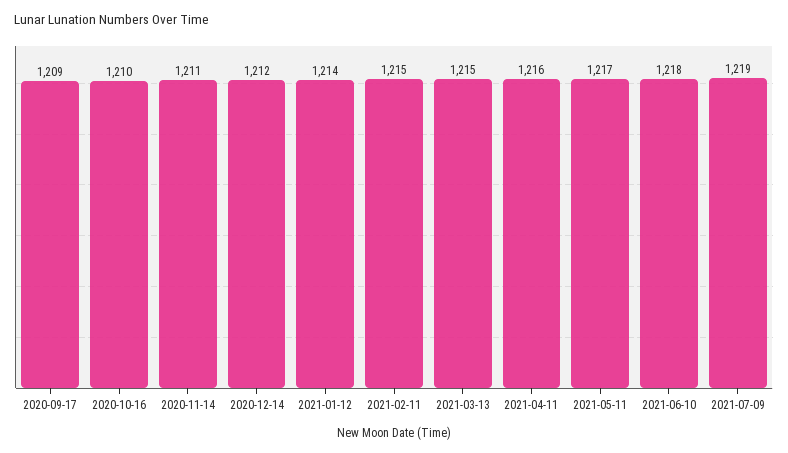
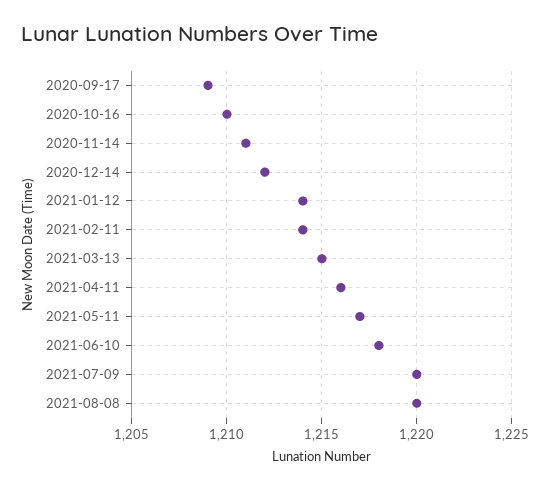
2021-02-11: 1215 -> 1214
2021-07-09: 1219 -> 1220
2021-08-08: none -> 1220

